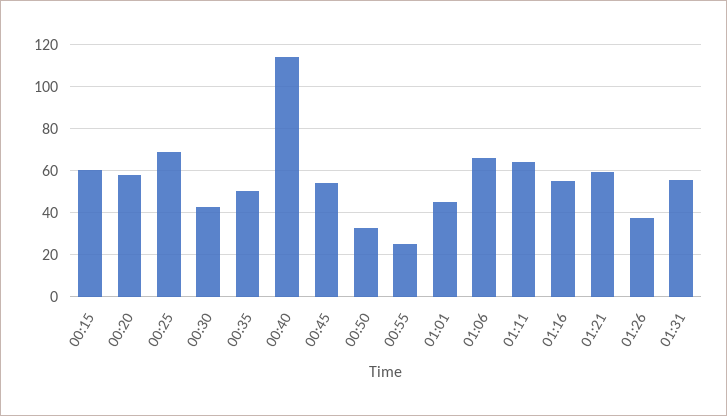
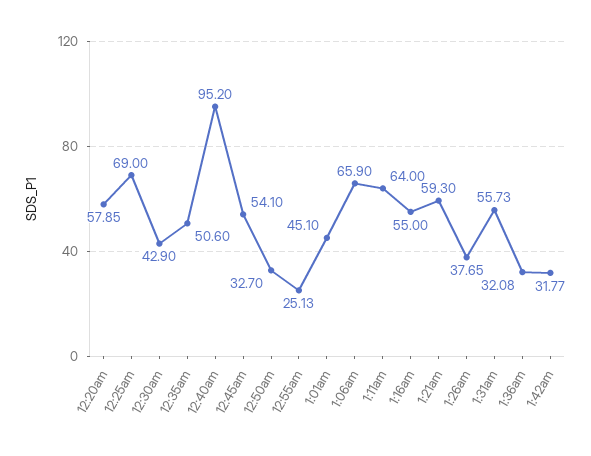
00:15: 60 -> none
00:40: 115 -> 95.2
1:36am: none -> 32.08
1:42am: none -> 31.77

